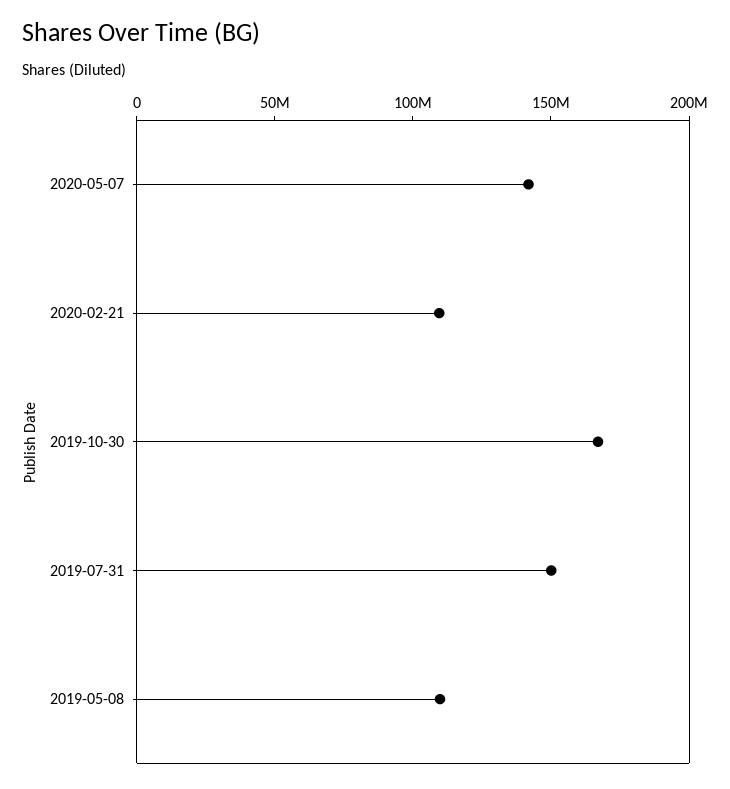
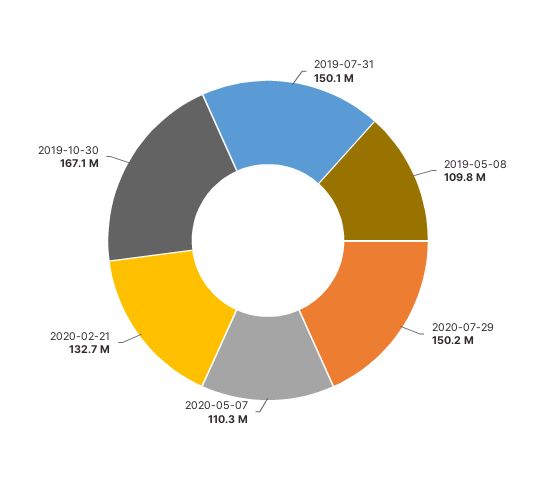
2020-05-07: 140000000 -> 110300000
2020-02-21: 110000000 -> 132700000
2020-07-29: none -> 150200000

